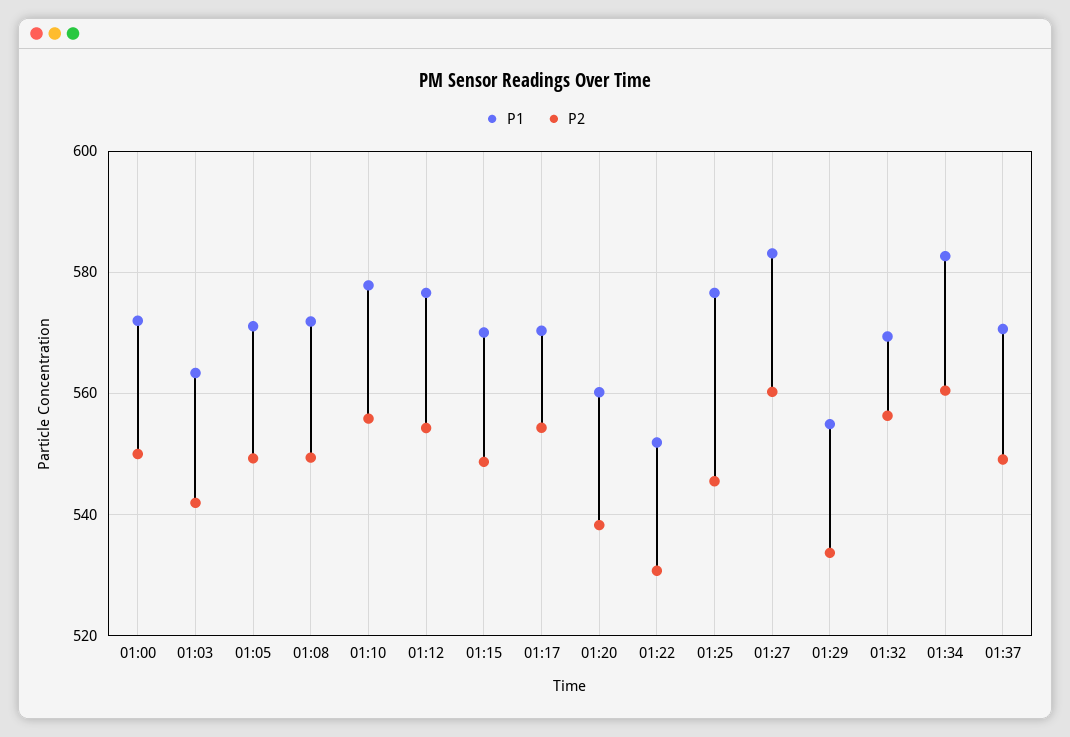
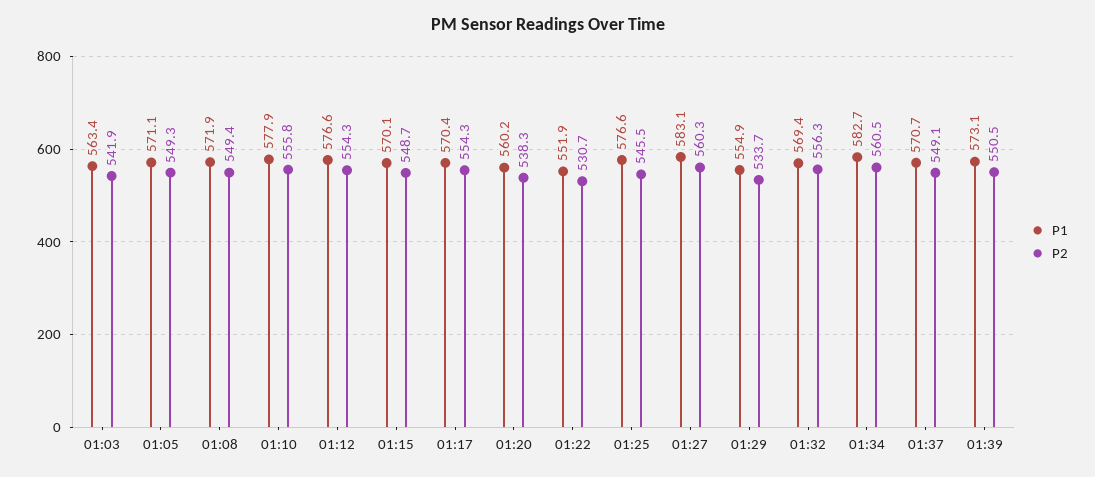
P1, 01:00: 572 -> none
P2, 01:00: 550 -> none
P1, 01:39: none -> 573.1
P2, 01:39: none -> 550.5

